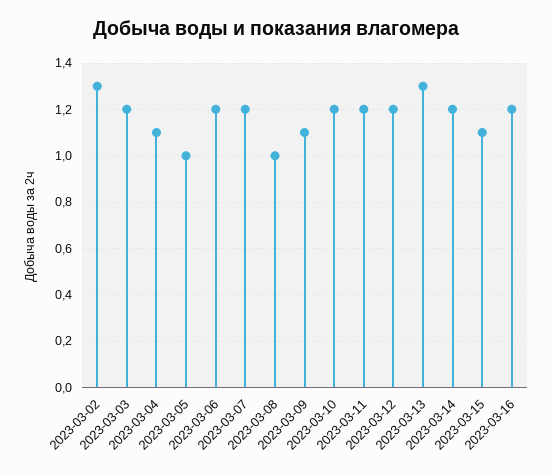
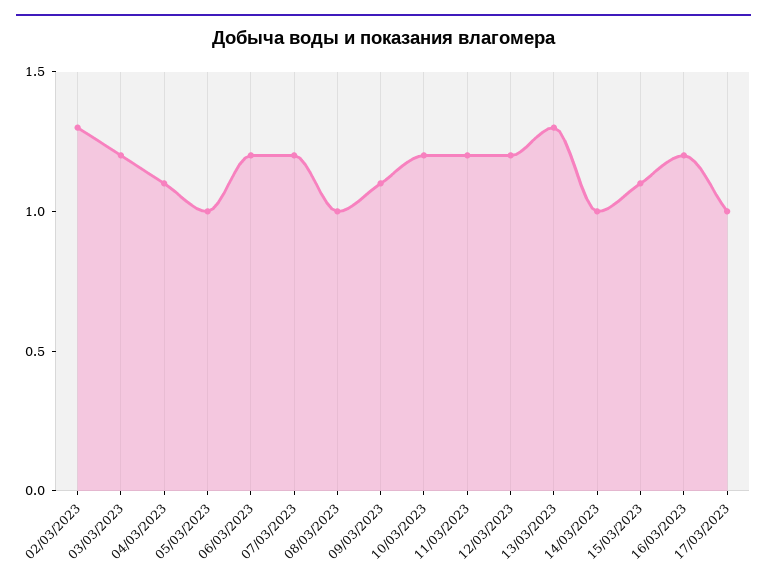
2023-03-14: 1.2 -> 1
17/03/2023: none -> 1

